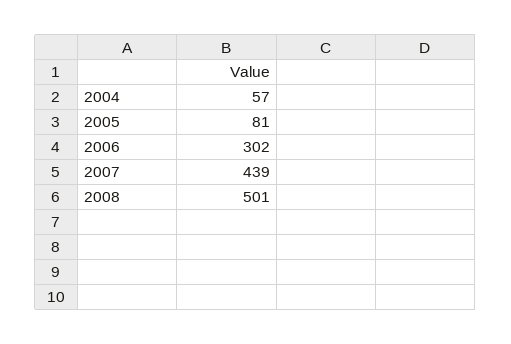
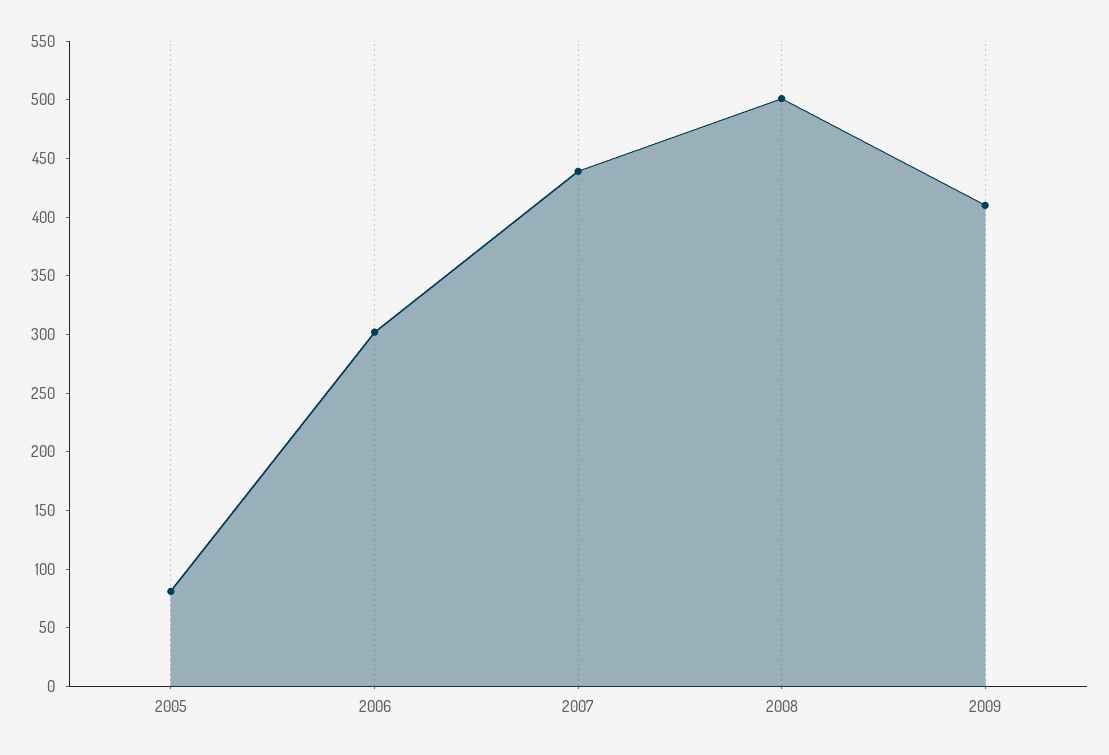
2004: 57 -> none
2009: none -> 410

